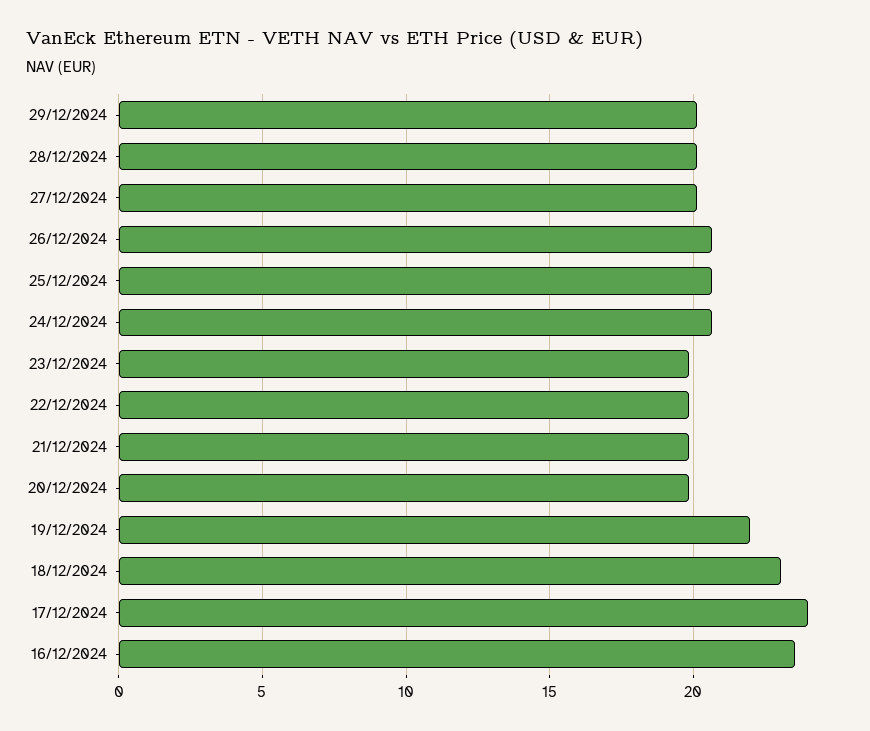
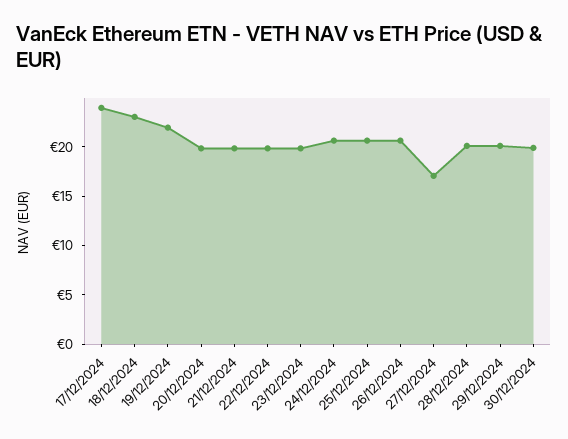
27/12/2024: 20 -> 17
16/12/2024: 23.5 -> none
30/12/2024: none -> 20

